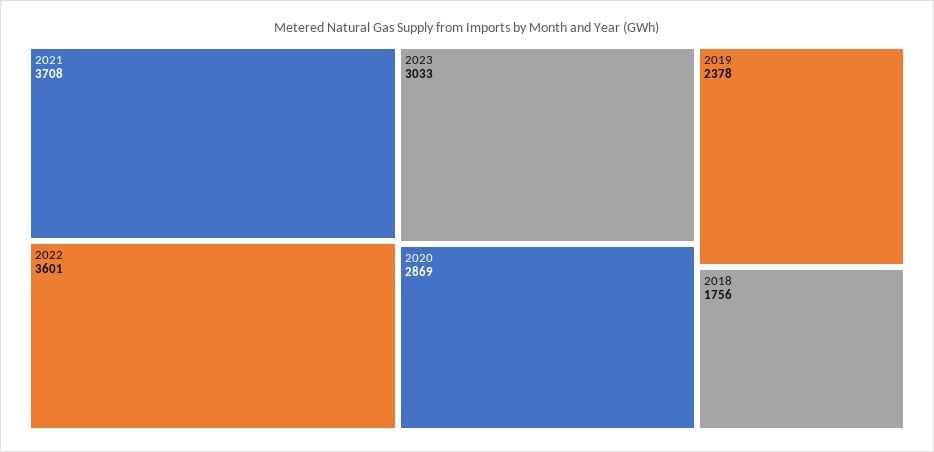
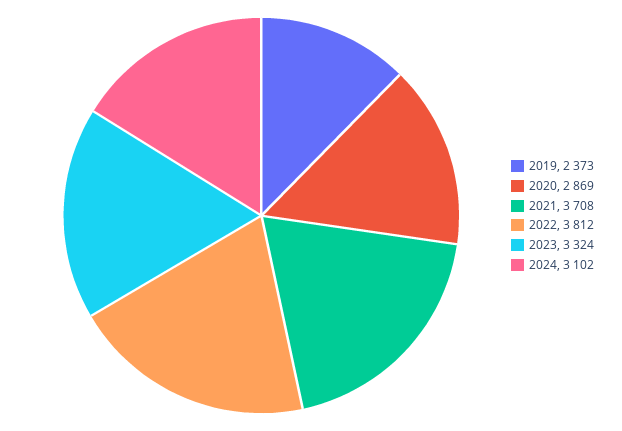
2022: 3601 -> 3812
2023: 3033 -> 3324
2019: 2378 -> 2373
2018: 1756 -> none
2024: none -> 3102

